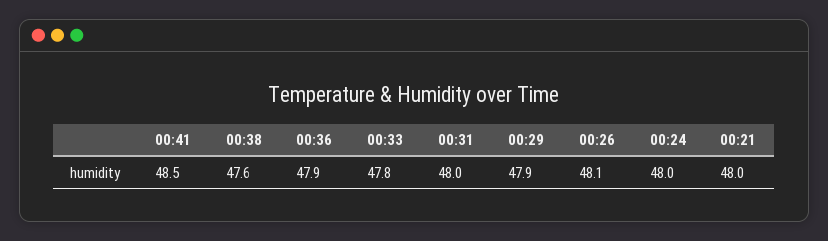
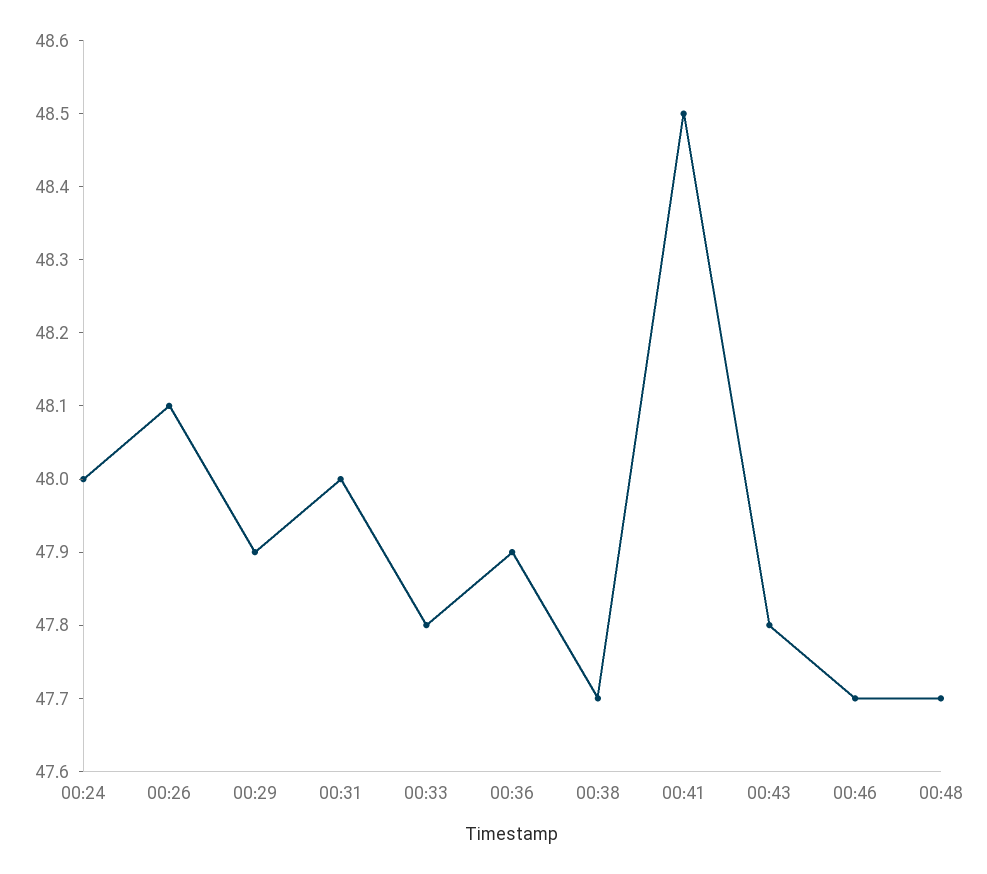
00:38: 47.6 -> 47.7
00:21: 48 -> none
00:43: none -> 47.8
00:46: none -> 47.7
00:48: none -> 47.7

